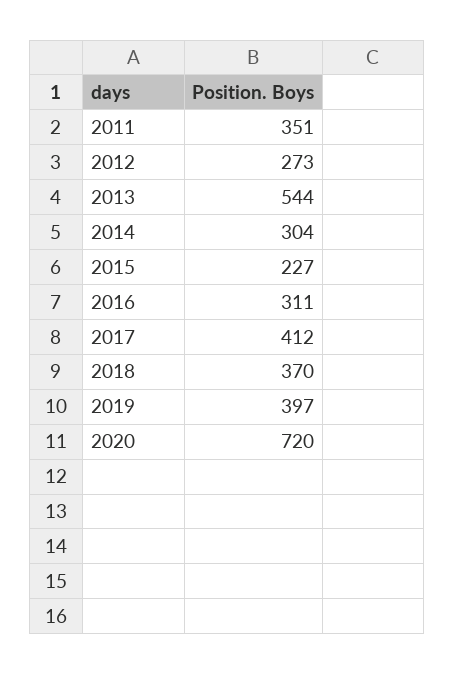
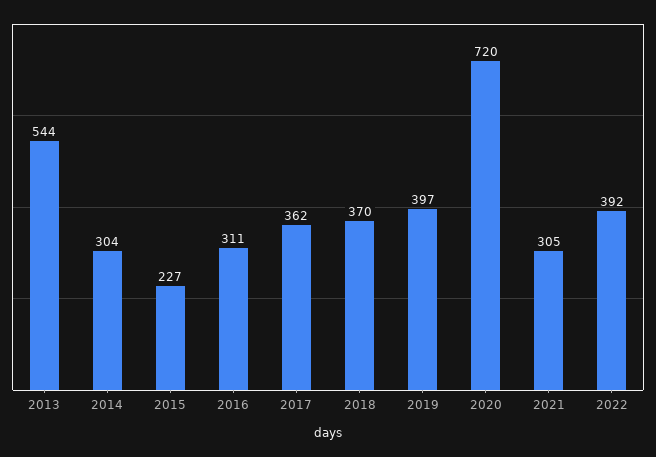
2011: 351 -> none
2012: 273 -> none
2017: 412 -> 362
2021: none -> 305
2022: none -> 392

